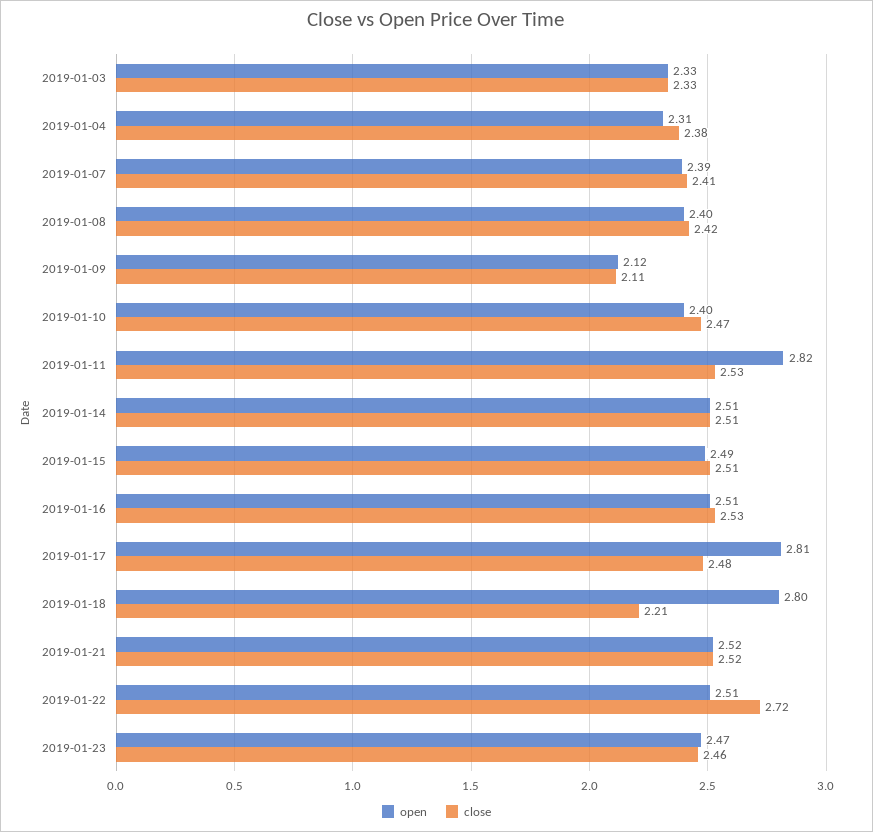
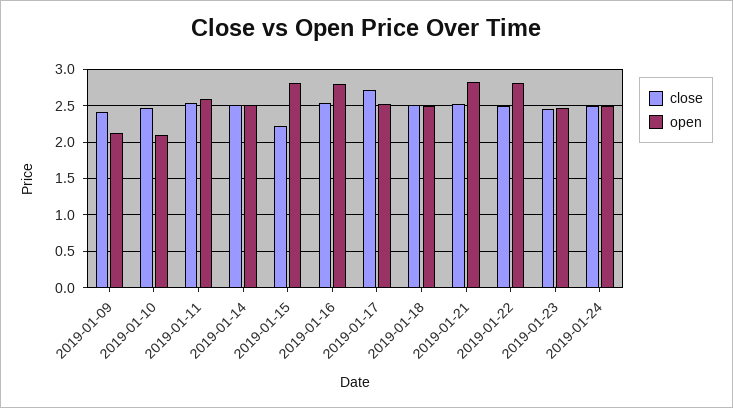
open, 2019-01-03: 2.33 -> none
close, 2019-01-03: 2.33 -> none
open, 2019-01-04: 2.31 -> none
close, 2019-01-04: 2.38 -> none
open, 2019-01-07: 2.39 -> none
close, 2019-01-07: 2.41 -> none
open, 2019-01-08: 2.4 -> none
close, 2019-01-08: 2.42 -> none
close, 2019-01-09: 2.11 -> 2.4
open, 2019-01-10: 2.4 -> 2.1
open, 2019-01-11: 2.82 -> 2.6
open, 2019-01-15: 2.49 -> 2.8
close, 2019-01-15: 2.51 -> 2.2
open, 2019-01-16: 2.51 -> 2.8
open, 2019-01-17: 2.81 -> 2.5
close, 2019-01-17: 2.48 -> 2.7
open, 2019-01-18: 2.8 -> 2.5
close, 2019-01-18: 2.21 -> 2.5
open, 2019-01-21: 2.52 -> 2.8
open, 2019-01-22: 2.51 -> 2.8
close, 2019-01-22: 2.72 -> 2.5
close, 2019-01-24: none -> 2.5
open, 2019-01-24: none -> 2.5

